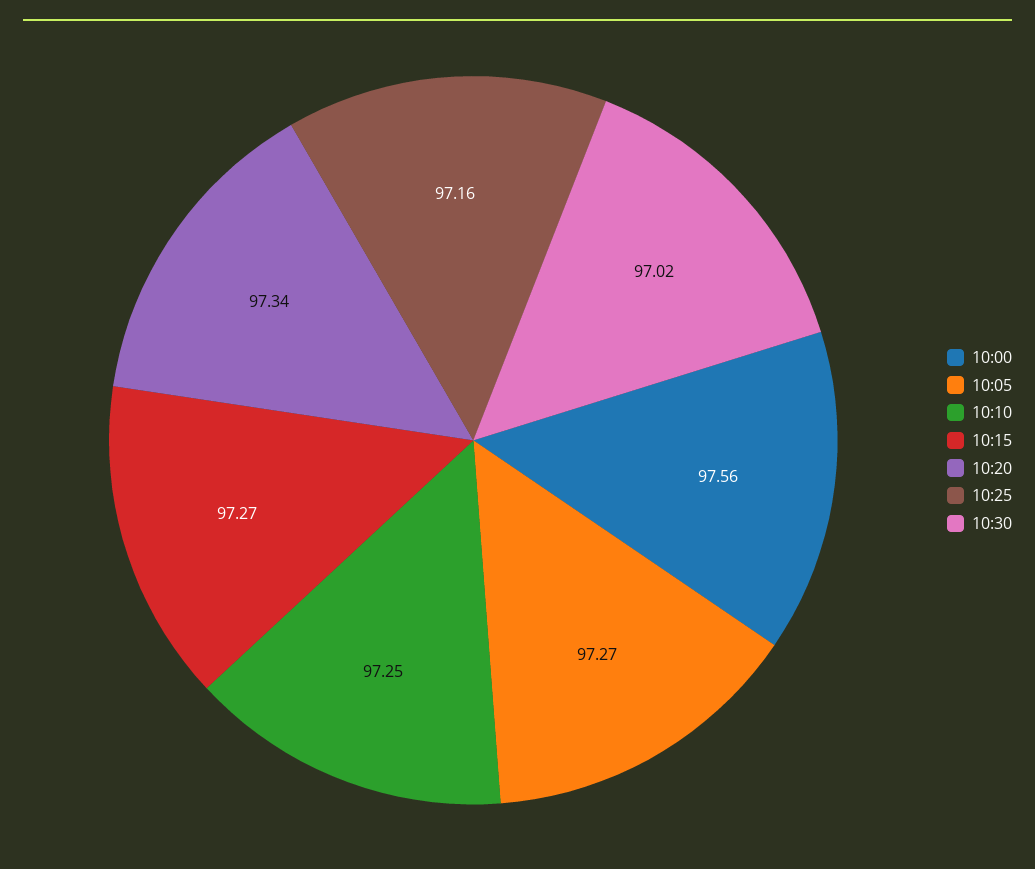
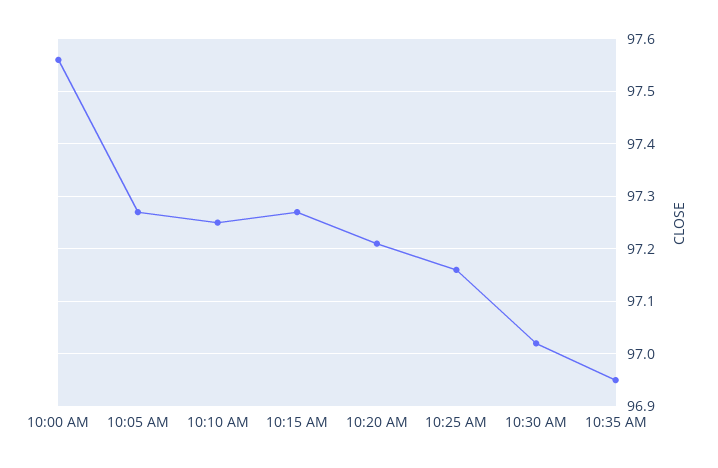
10:20: 97.34 -> 97.2
10:35 AM: none -> 96.95

